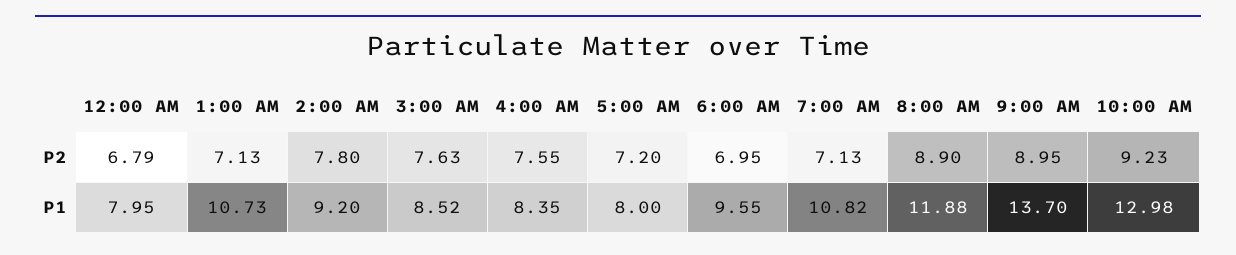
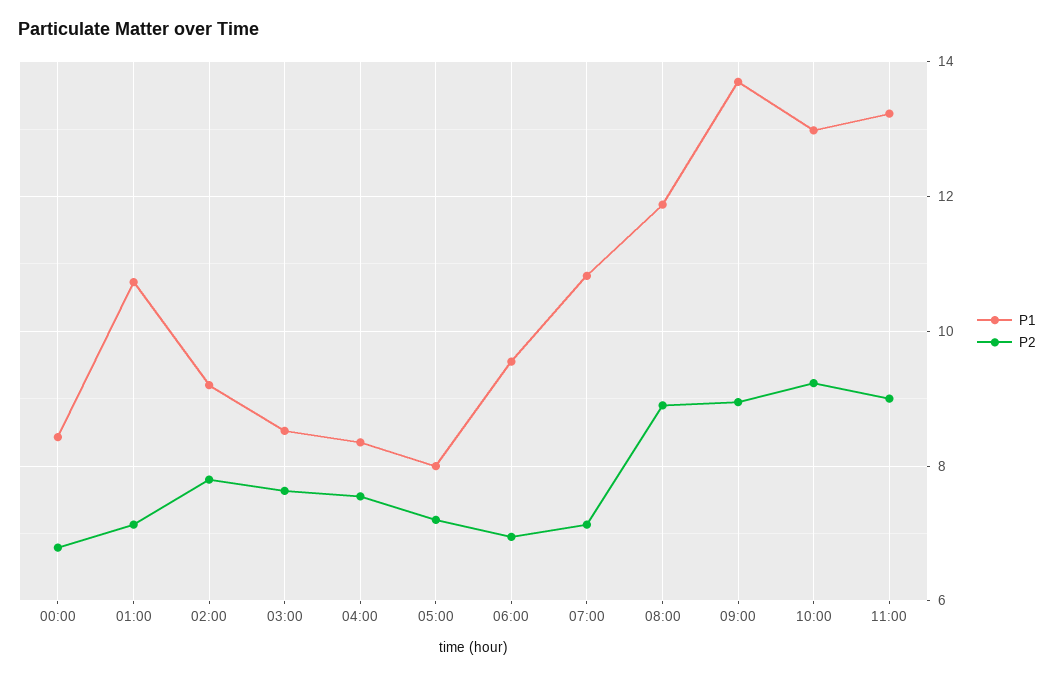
P1, 12:00 AM: 7.95 -> 8.4
P1, 11:00: none -> 13.2
P2, 11:00: none -> 9

